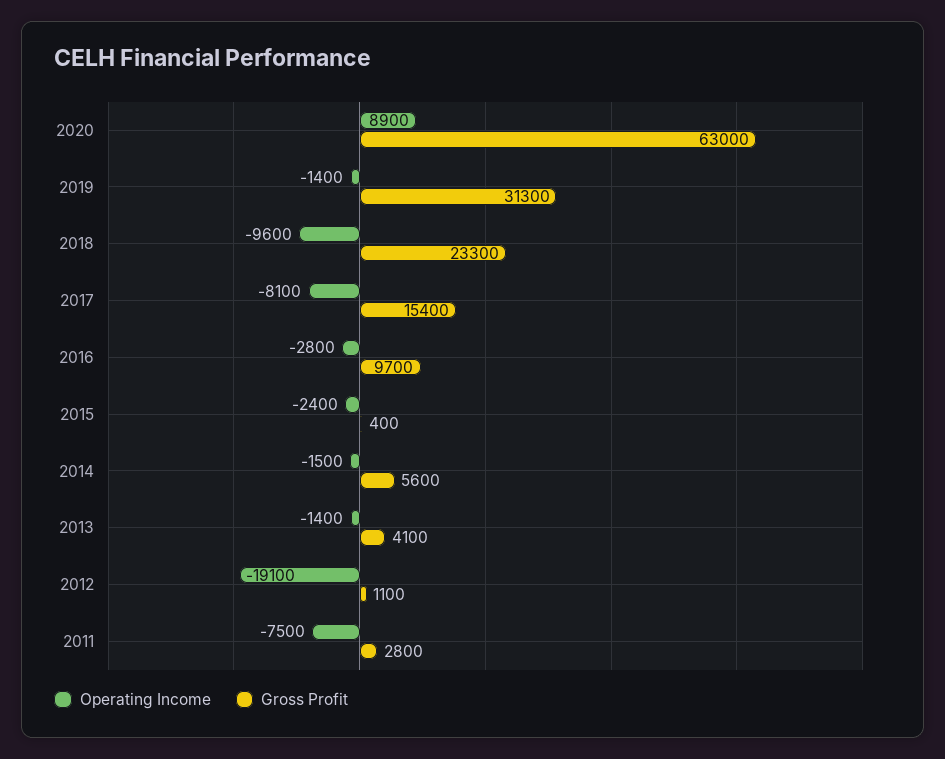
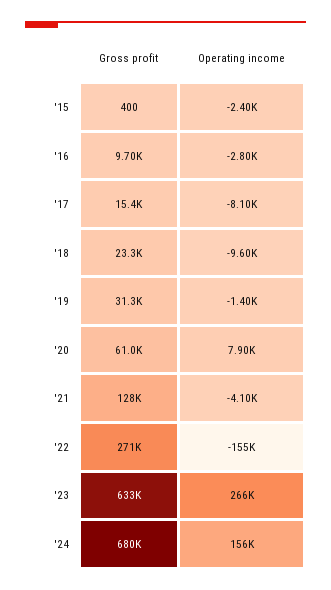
Operating Income, 2020: 8900 -> 7900
Gross Profit, 2020: 63000 -> 61000
Operating Income, 2014: -1500 -> none
Gross Profit, 2014: 5600 -> none
Operating Income, 2013: -1400 -> none
Gross Profit, 2013: 4100 -> none
Operating Income, 2012: -19100 -> none
Gross Profit, 2012: 1100 -> none
Operating Income, 2011: -7500 -> none
Gross Profit, 2011: 2800 -> none
Gross Profit, '21: none -> 128000
Operating Income, '21: none -> -4100
Gross Profit, '22: none -> 271000
Operating Income, '22: none -> -155000
Gross Profit, '23: none -> 633000
Operating Income, '23: none -> 266000
Gross Profit, '24: none -> 680000
Operating Income, '24: none -> 156000

